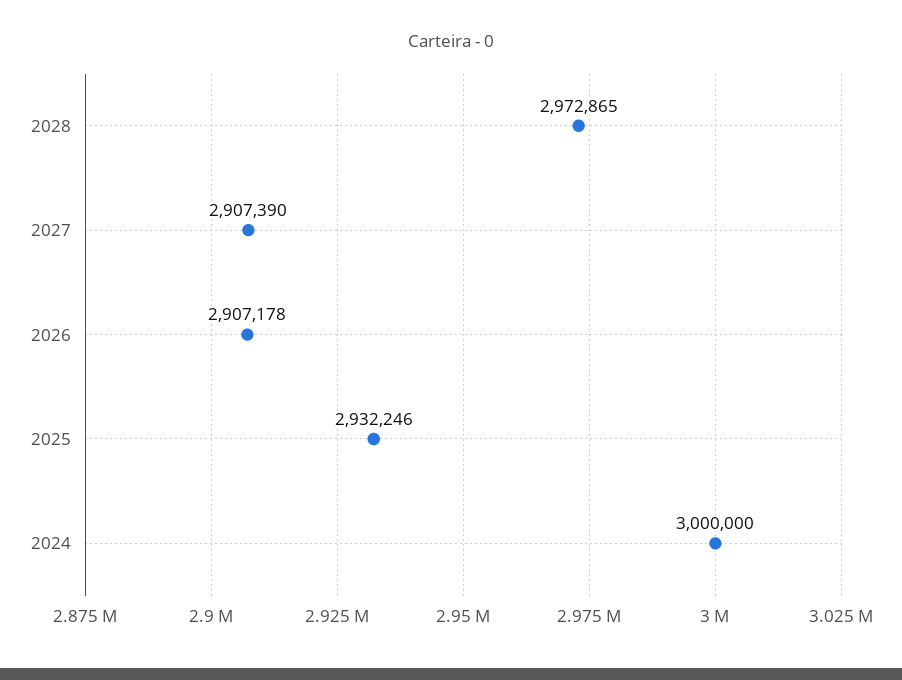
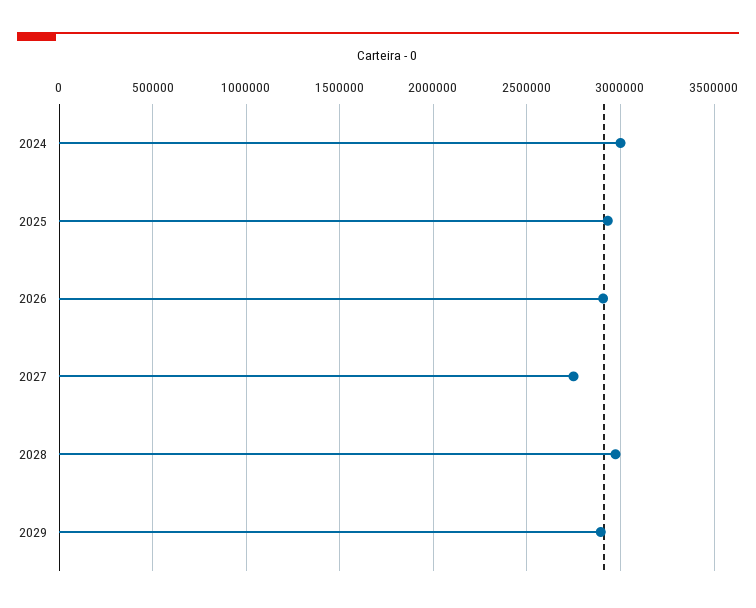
2027: 2907390 -> 2750000
2029: none -> 2900000

